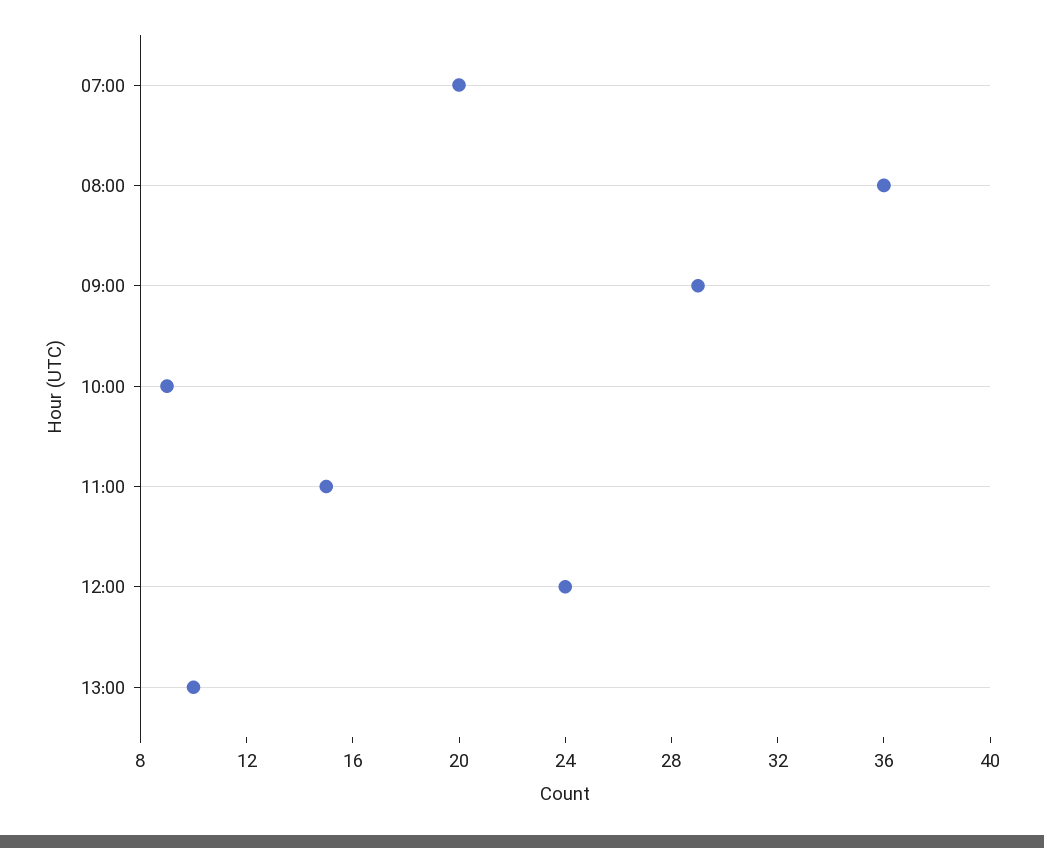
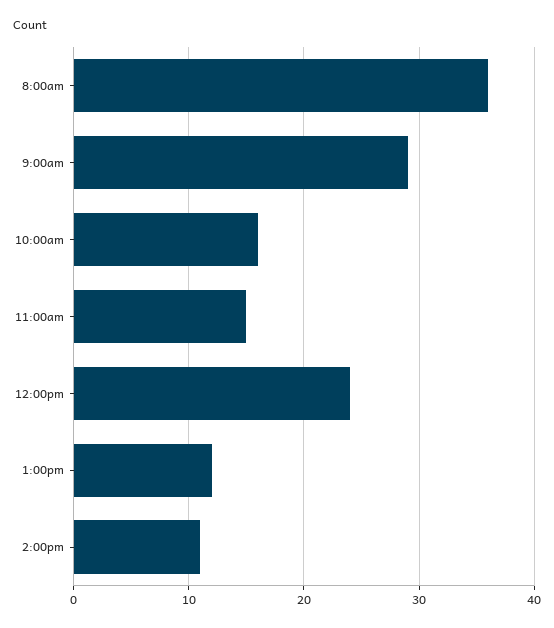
07:00: 20 -> none
10:00: 9 -> 16
13:00: 10 -> 12
2:00pm: none -> 11

